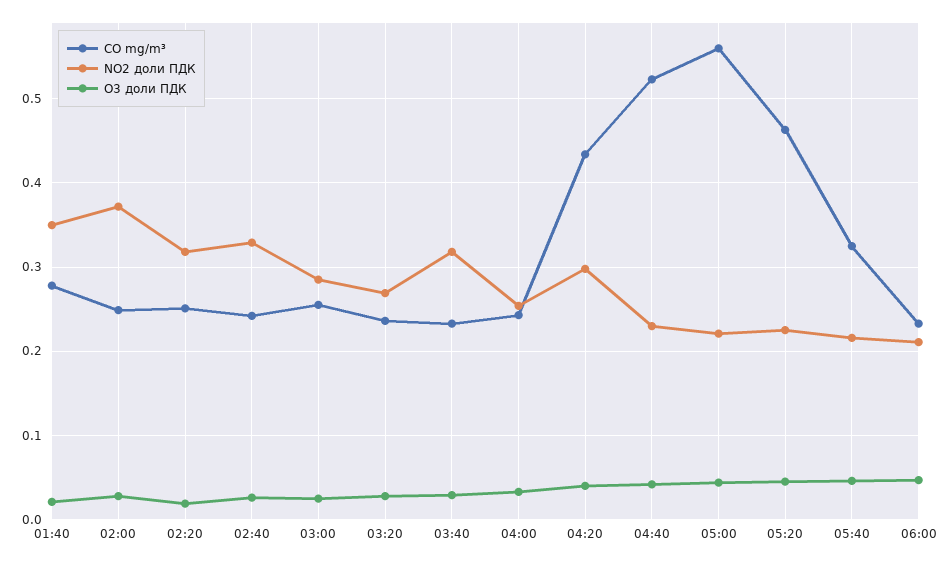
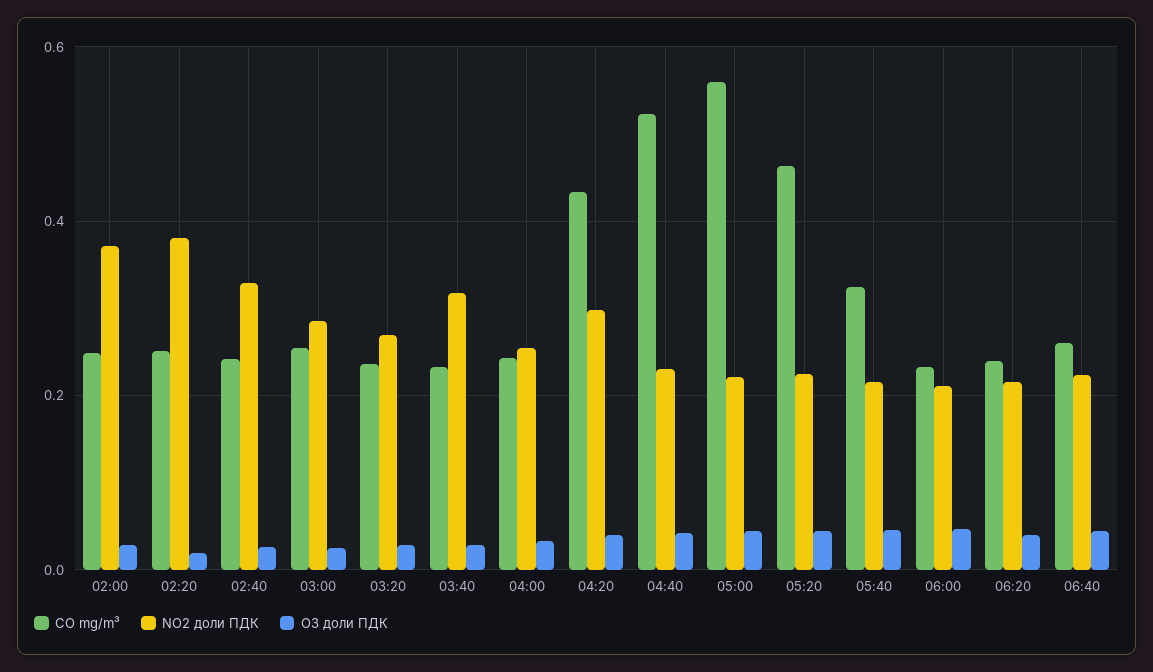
CO mg/m³, 01:40: 0.28 -> none
NO2 доли ПДК, 01:40: 0.35 -> none
O3 доли ПДК, 01:40: 0.02 -> none
NO2 доли ПДК, 02:20: 0.32 -> 0.38
CO mg/m³, 06:20: none -> 0.24
NO2 доли ПДК, 06:20: none -> 0.22
O3 доли ПДК, 06:20: none -> 0.04
CO mg/m³, 06:40: none -> 0.26
NO2 доли ПДК, 06:40: none -> 0.22
O3 доли ПДК, 06:40: none -> 0.04

